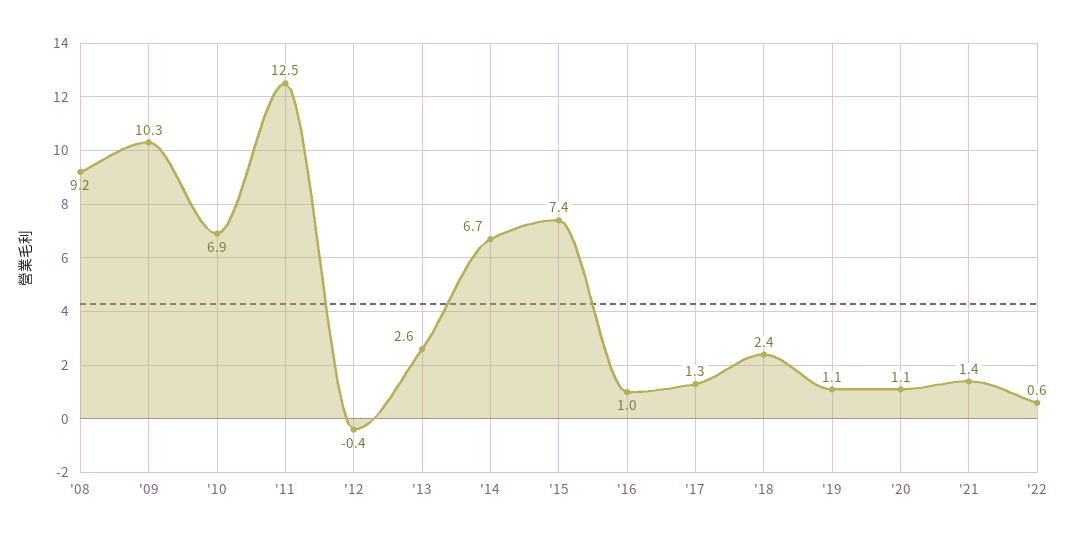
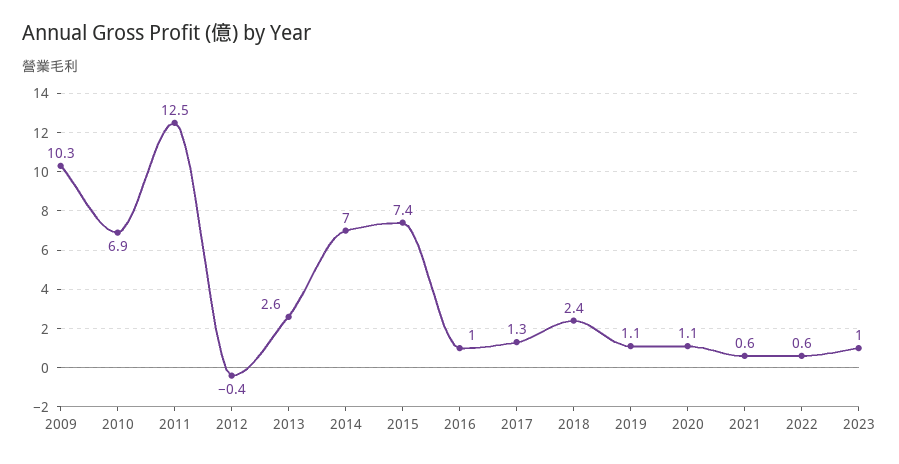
'08: 9.2 -> none
'14: 6.7 -> 7
'21: 1.4 -> 0.6
2023: none -> 1

